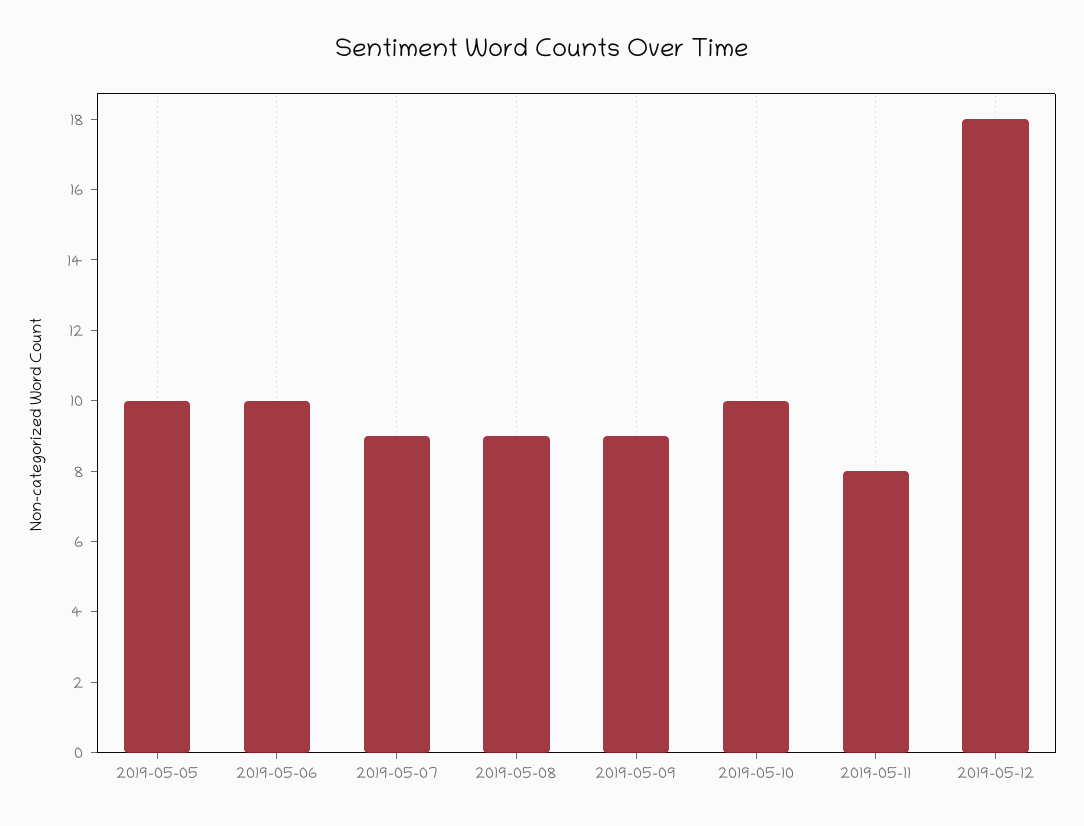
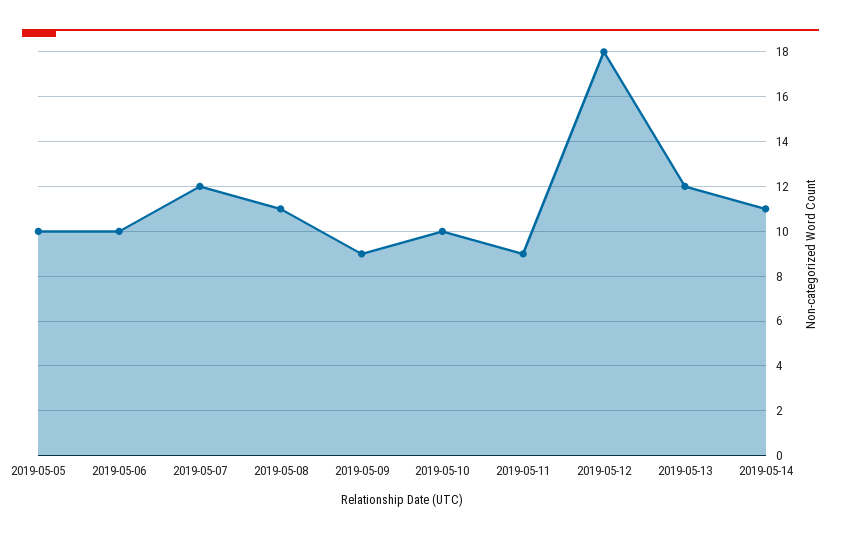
2019-05-07: 9 -> 12
2019-05-08: 9 -> 11
2019-05-11: 8 -> 9
2019-05-13: none -> 12
2019-05-14: none -> 11

